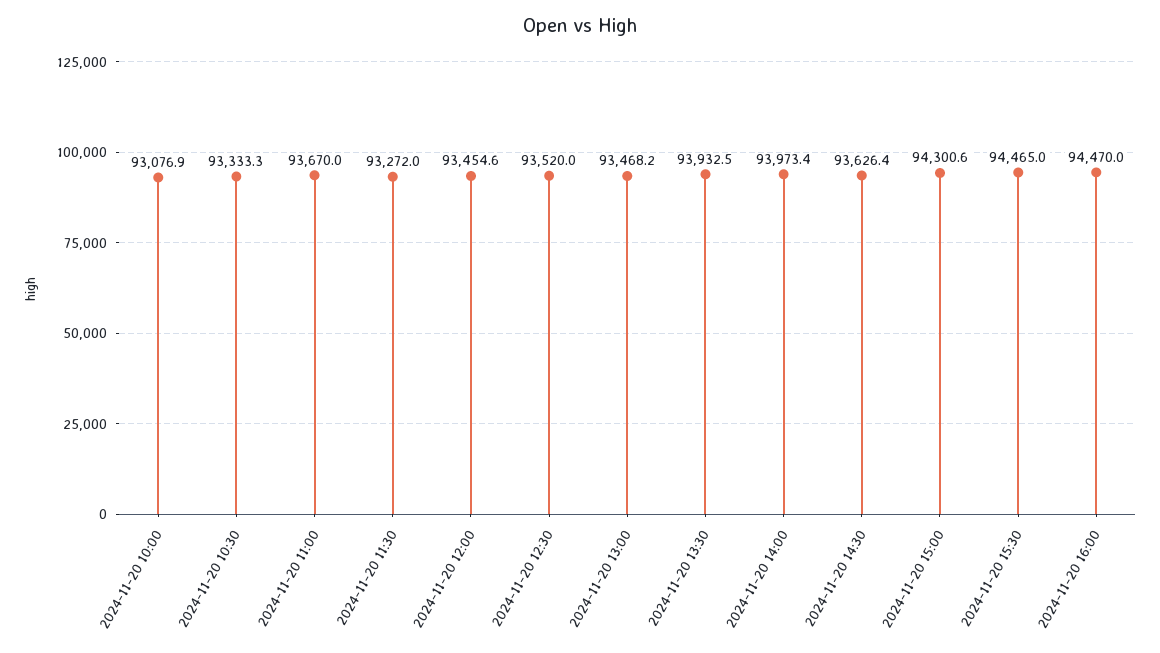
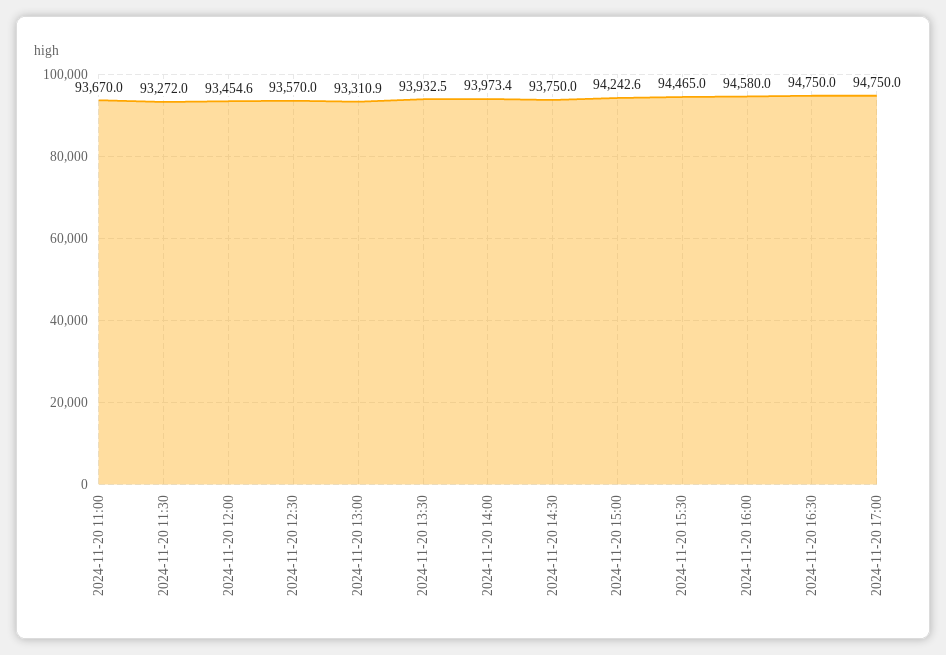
2024-11-20 10:00: 93076.9 -> none
2024-11-20 10:30: 93333.3 -> none
2024-11-20 12:30: 93520 -> 93570
2024-11-20 13:00: 93468.2 -> 93310.9
2024-11-20 14:30: 93626.4 -> 93750
2024-11-20 15:00: 94300.6 -> 94242.6
2024-11-20 16:00: 94470 -> 94580
2024-11-20 16:30: none -> 94750
2024-11-20 17:00: none -> 94750

